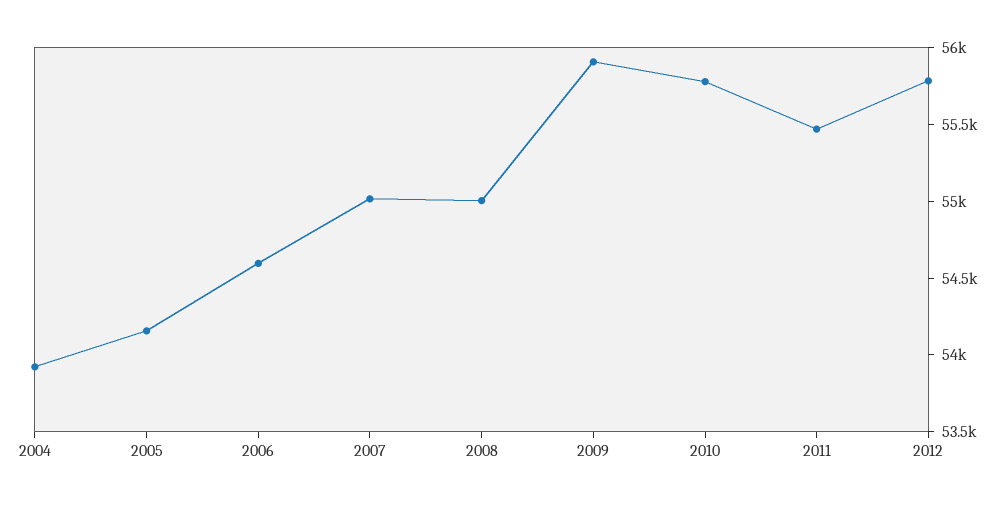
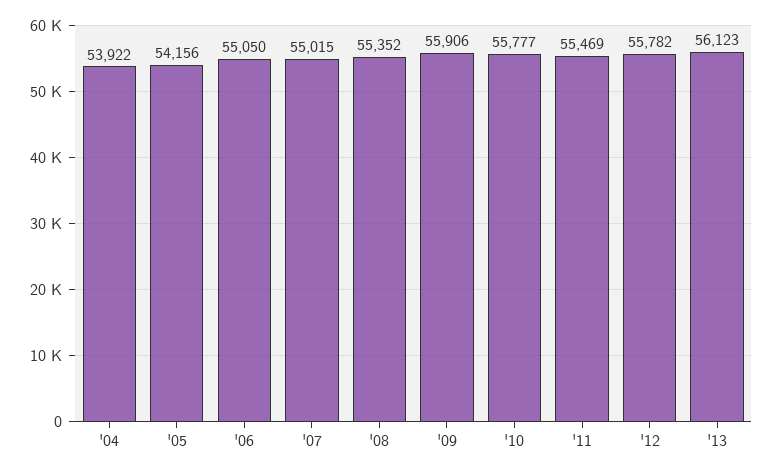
2006: 54600 -> 55050
2008: 55000 -> 55352
'13: none -> 56123

